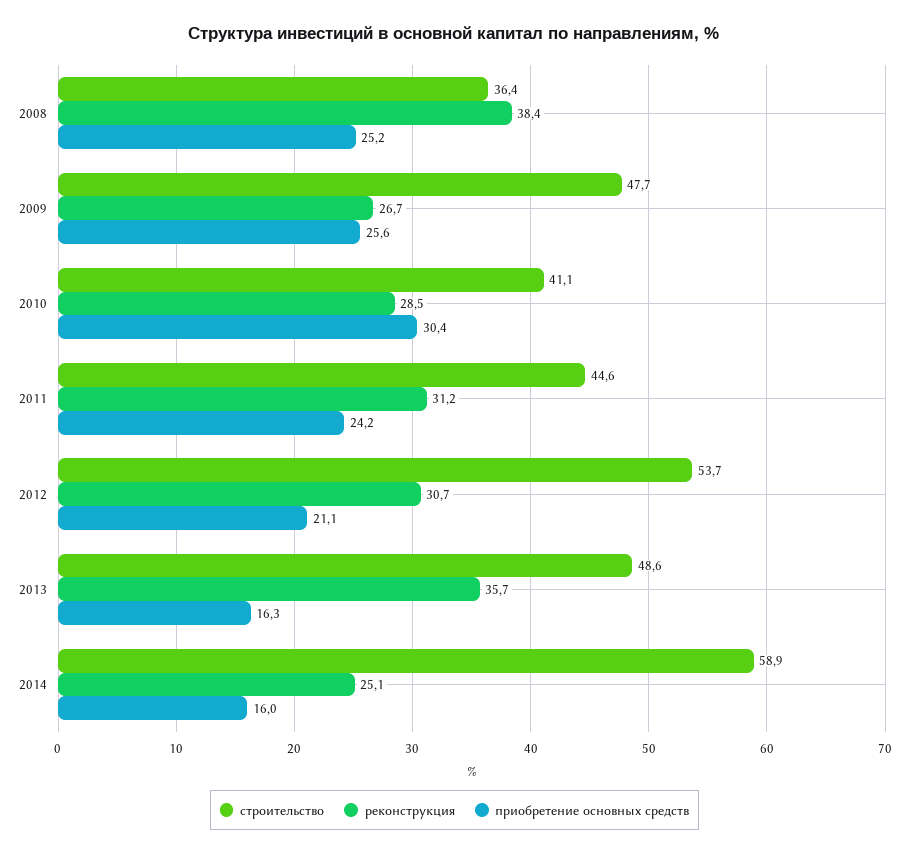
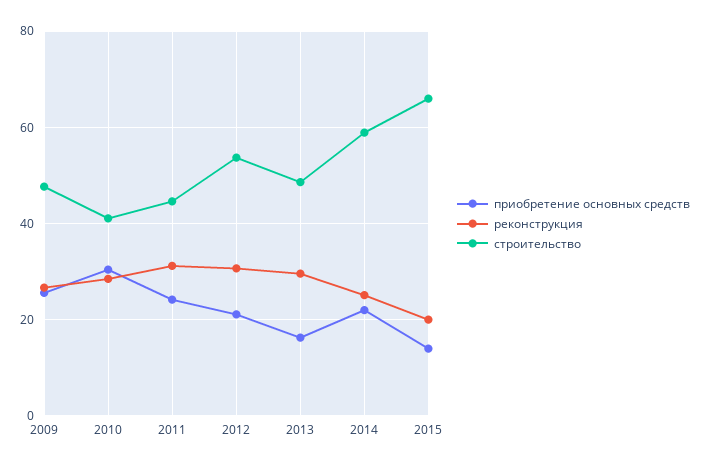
строительство, 2008: 36.4 -> none
реконструкция, 2008: 38.4 -> none
приобретение основных средств, 2008: 25.2 -> none
реконструкция, 2013: 35.7 -> 30
приобретение основных средств, 2014: 16 -> 22
приобретение основных средств, 2015: none -> 14
реконструкция, 2015: none -> 20
строительство, 2015: none -> 66

